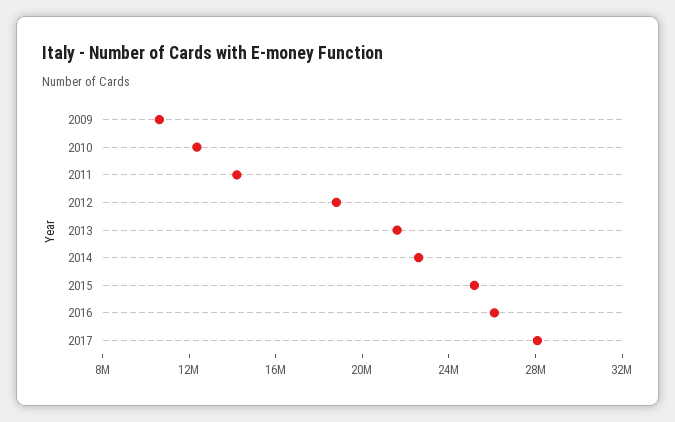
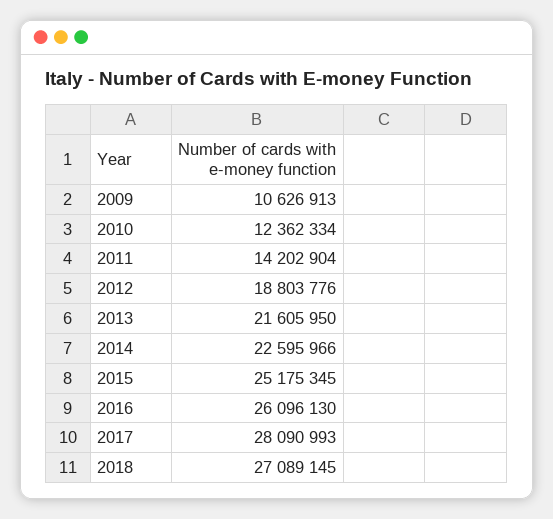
2018: none -> 27089145

